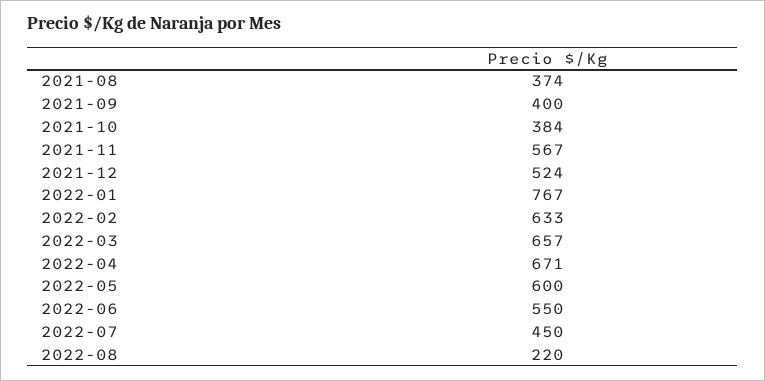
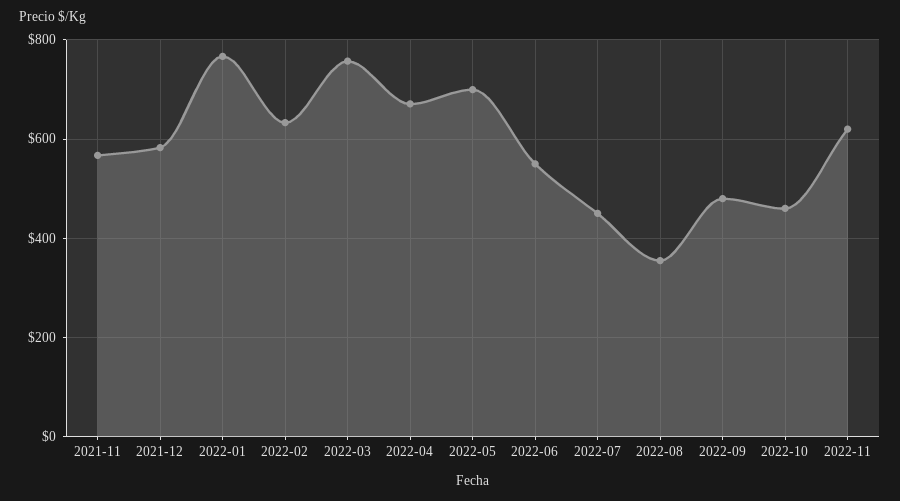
2021-08: 374 -> none
2021-09: 400 -> none
2021-10: 384 -> none
2021-12: 524 -> 580
2022-03: 657 -> 760
2022-05: 600 -> 700
2022-08: 220 -> 360
2022-09: none -> 480
2022-10: none -> 460
2022-11: none -> 620

